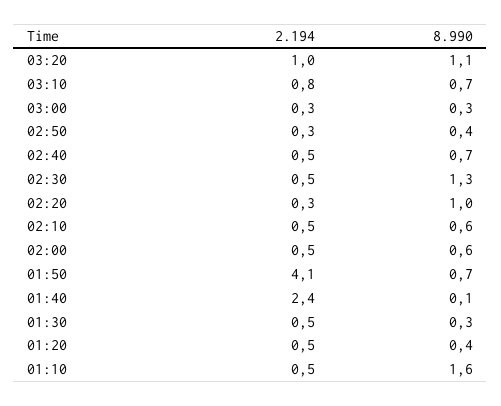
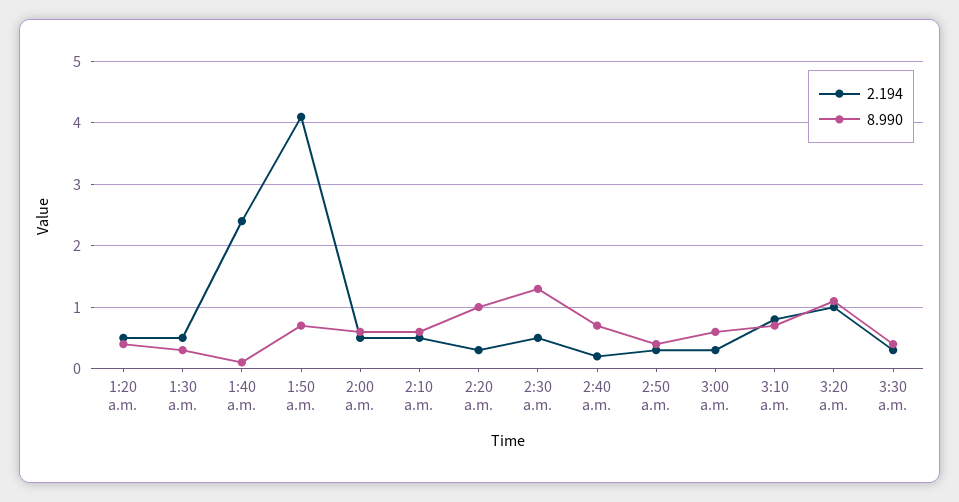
8.990, 03:00: 0.3 -> 0.6
2.194, 02:40: 0.5 -> 0.2
2.194, 01:10: 0.5 -> none
8.990, 01:10: 1.6 -> none
2.194, 3:30 a.m.: none -> 0.3
8.990, 3:30 a.m.: none -> 0.4

